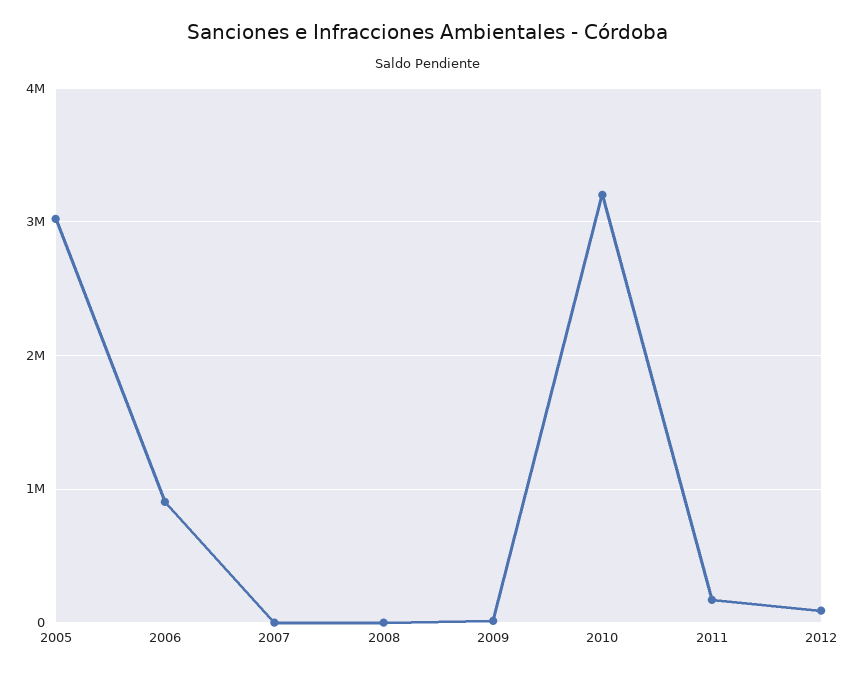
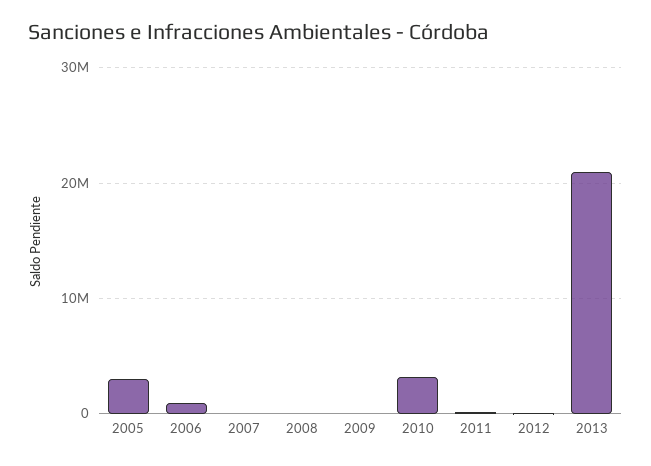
2013: none -> 21000000

